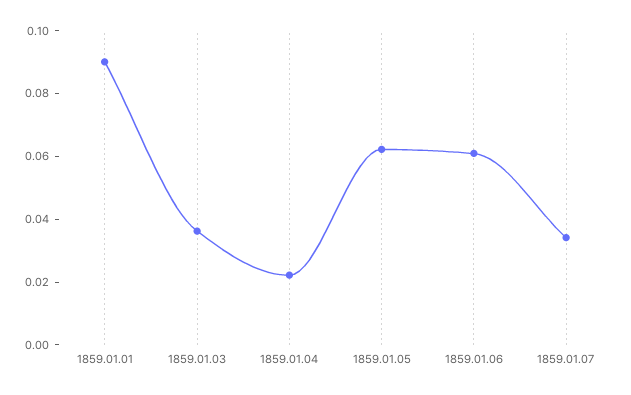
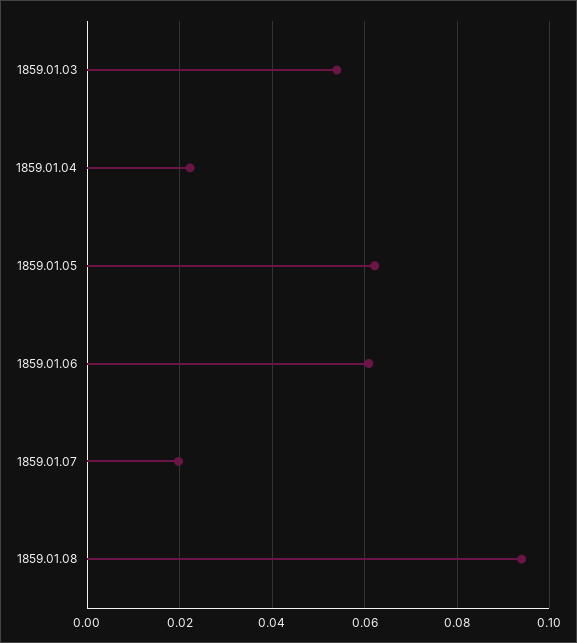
1859.01.01: 0.09 -> none
1859.01.03: 0.035 -> 0.054
1859.01.07: 0.035 -> 0.02
1859.01.08: none -> 0.094

